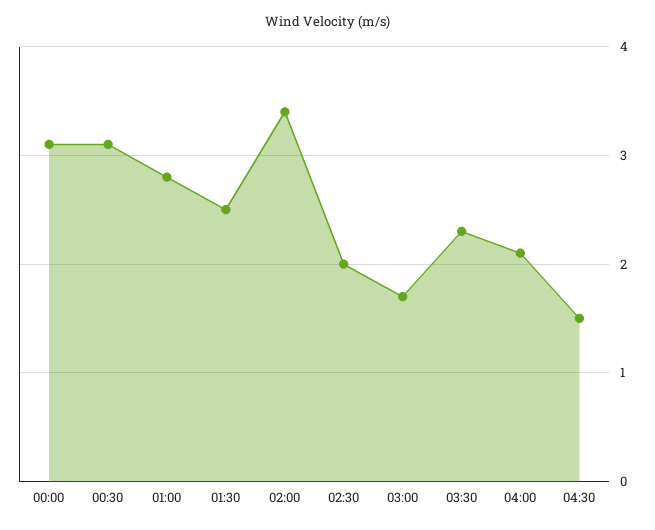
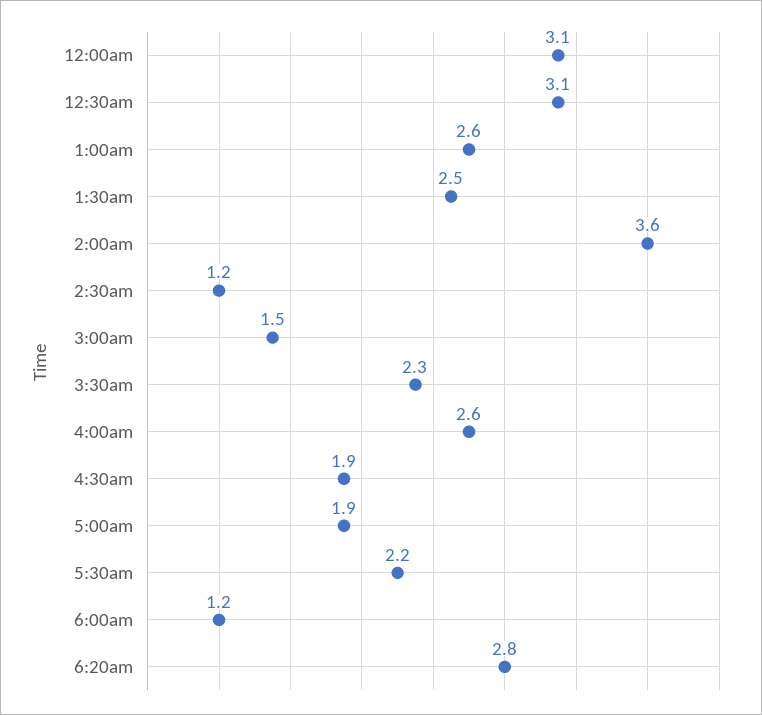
01:00: 2.8 -> 2.6
02:00: 3.4 -> 3.6
02:30: 2 -> 1.2
03:00: 1.7 -> 1.5
04:00: 2.1 -> 2.6
04:30: 1.5 -> 1.9
5:00am: none -> 1.9
5:30am: none -> 2.2
6:00am: none -> 1.2
6:20am: none -> 2.8

